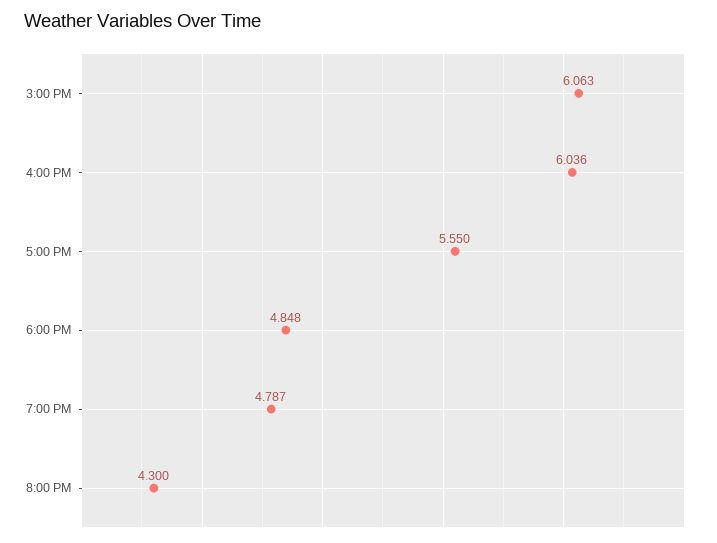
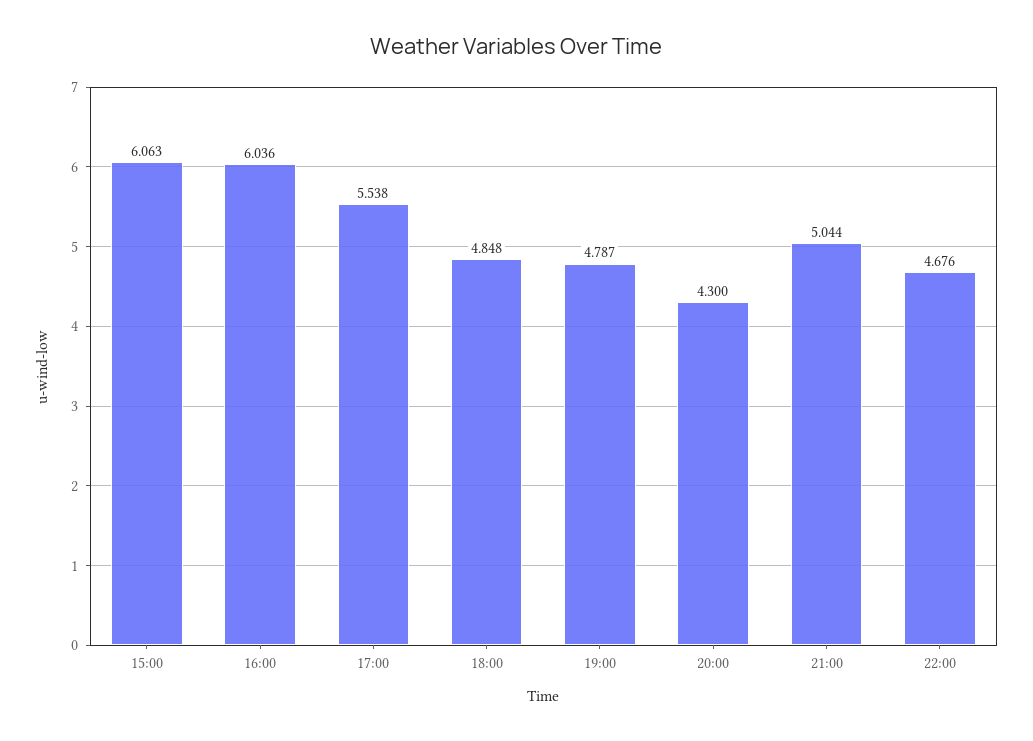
5:00 PM: 5.55 -> 5.538
21:00: none -> 5.044
22:00: none -> 4.676

